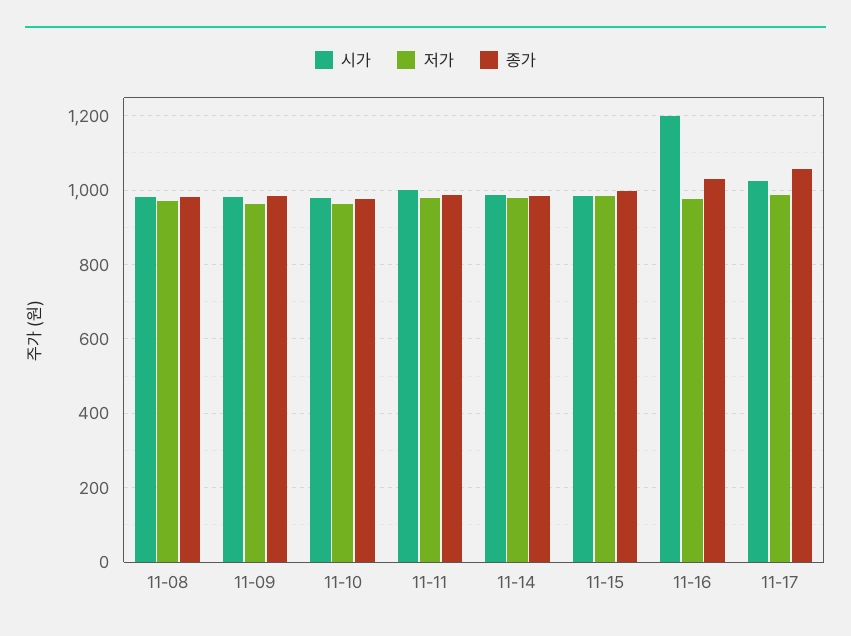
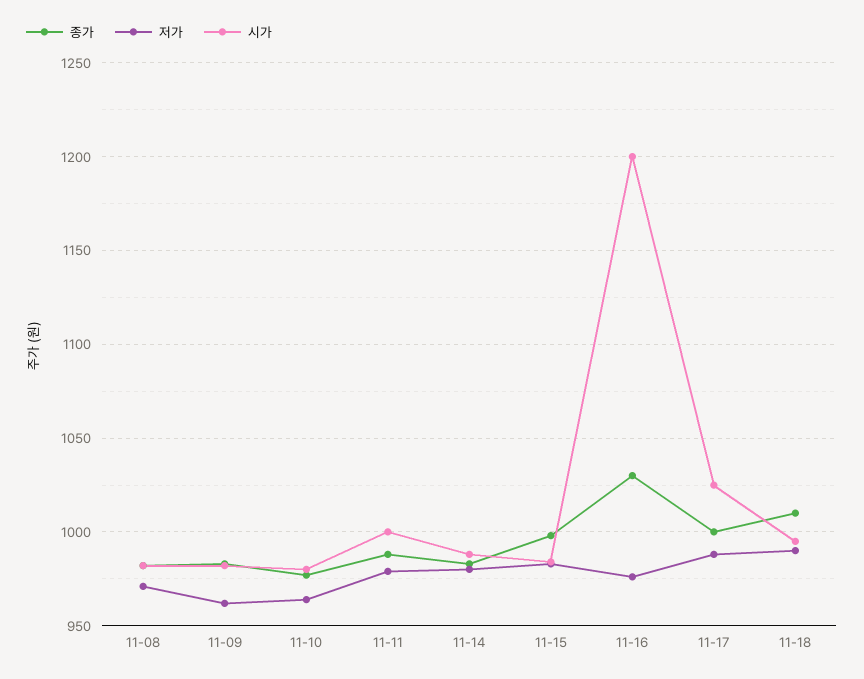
종가, 11-17: 1060 -> 1000
종가, 11-18: none -> 1010
저가, 11-18: none -> 990
시가, 11-18: none -> 995

